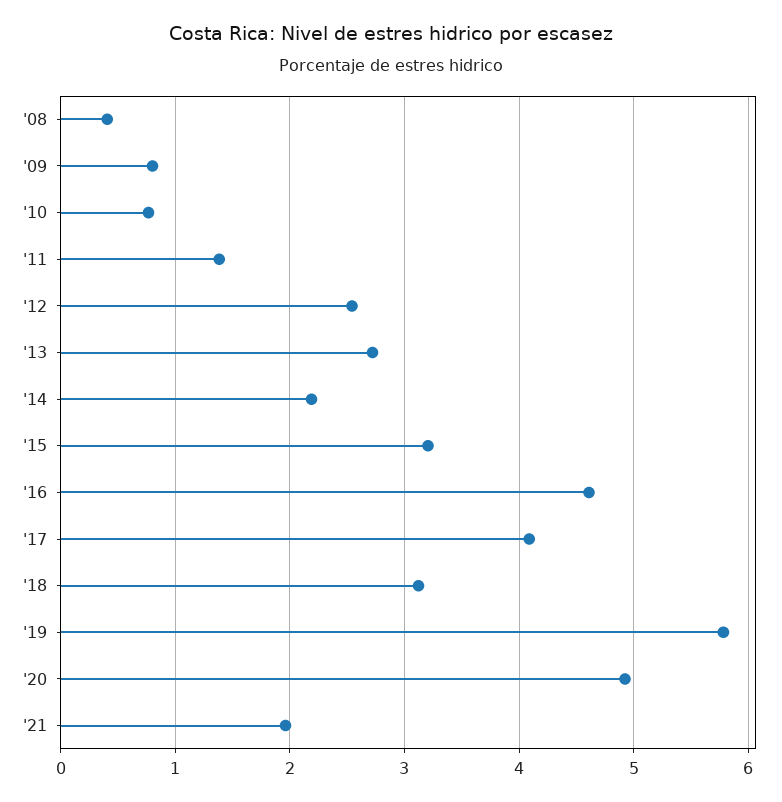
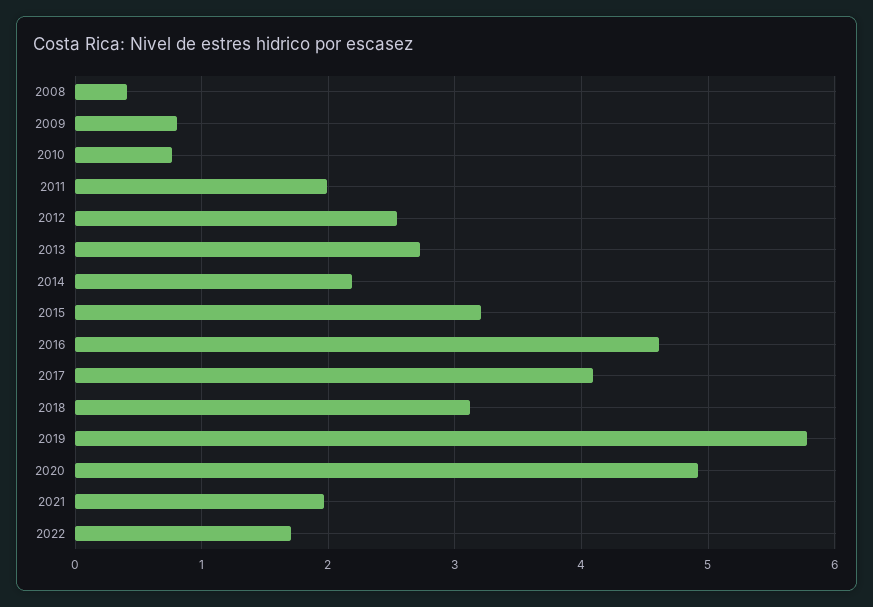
'11: 1.4 -> 2
2022: none -> 1.7

